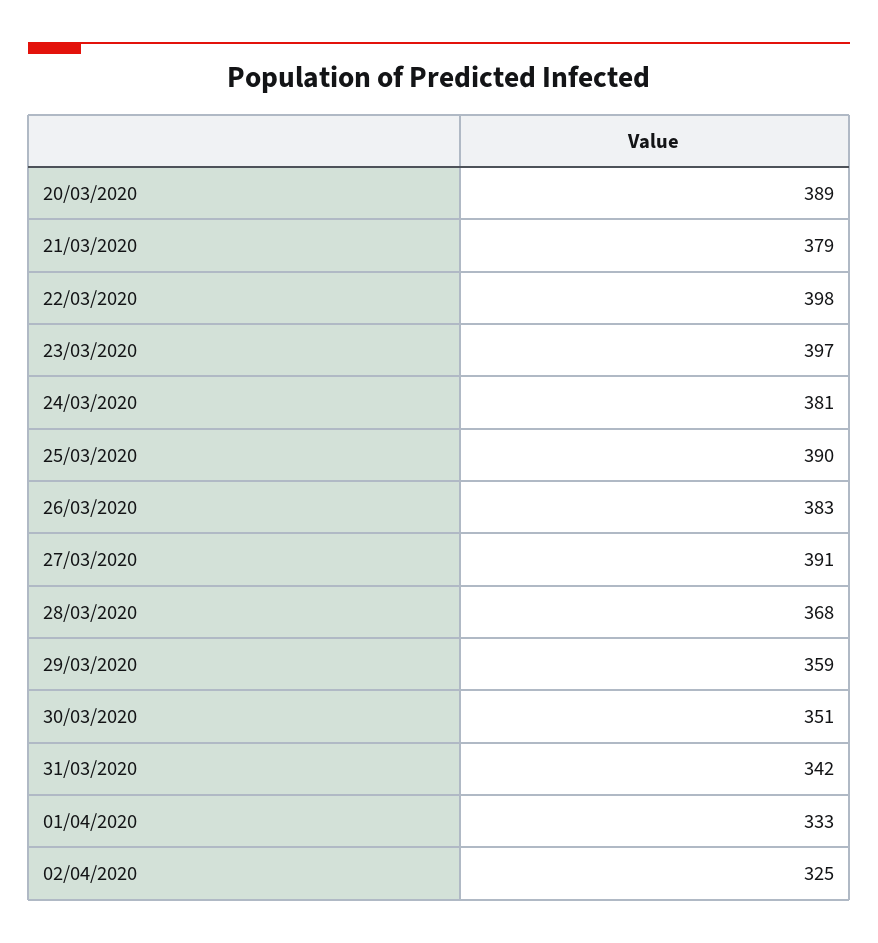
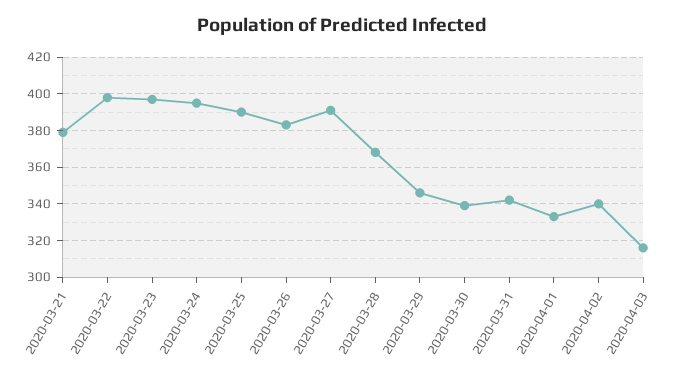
20/03/2020: 389 -> none
24/03/2020: 381 -> 395
29/03/2020: 359 -> 345
30/03/2020: 351 -> 340
02/04/2020: 325 -> 340
2020-04-03: none -> 315

